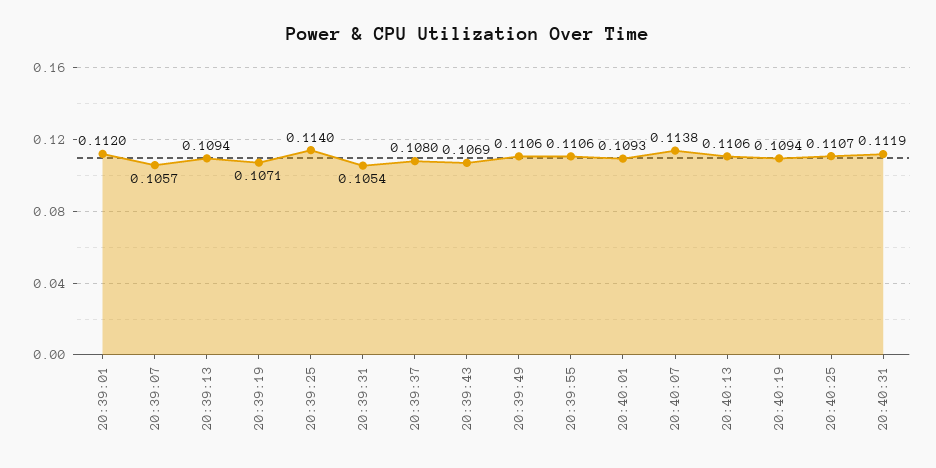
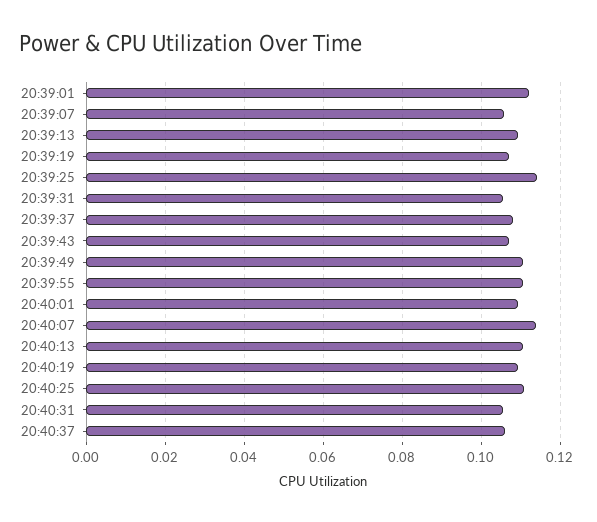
20:40:31: 0.1119 -> 0.106
20:40:37: none -> 0.106

